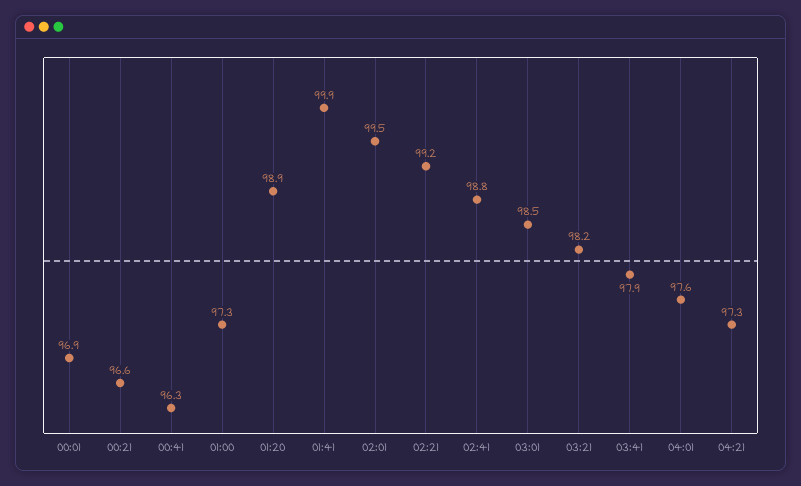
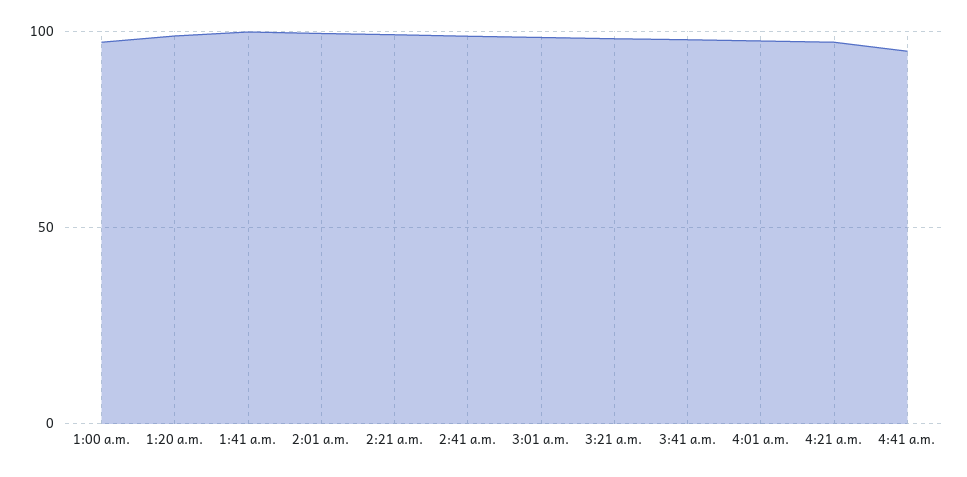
00:01: 96.9 -> none
00:21: 96.6 -> none
00:41: 96.3 -> none
4:41 a.m.: none -> 95

